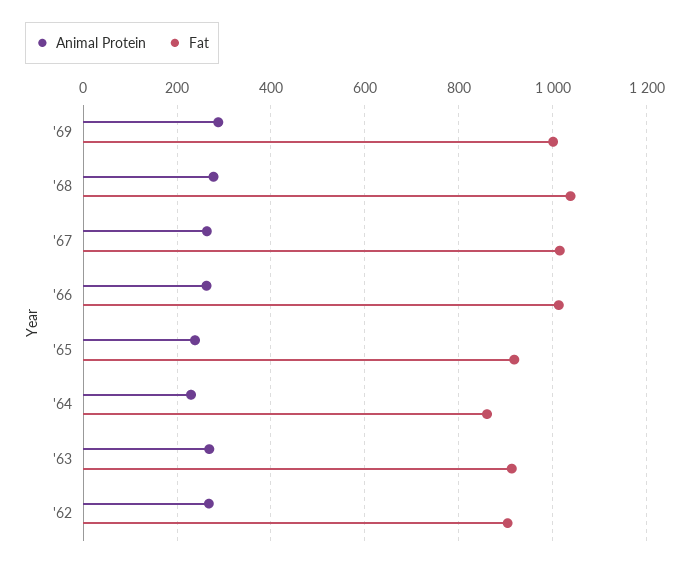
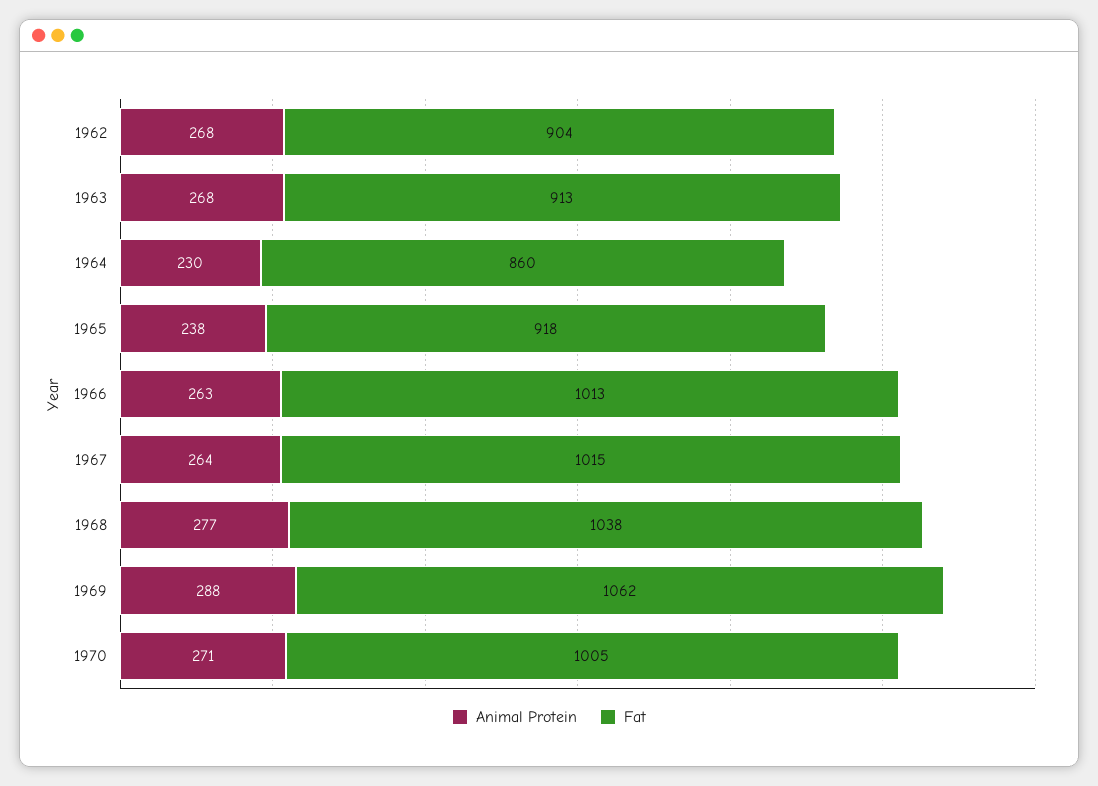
Fat, '69: 1000 -> 1062
Animal Protein, 1970: none -> 271
Fat, 1970: none -> 1005

